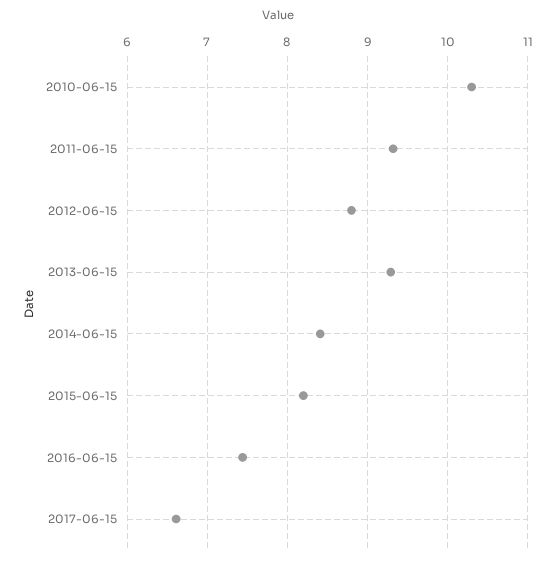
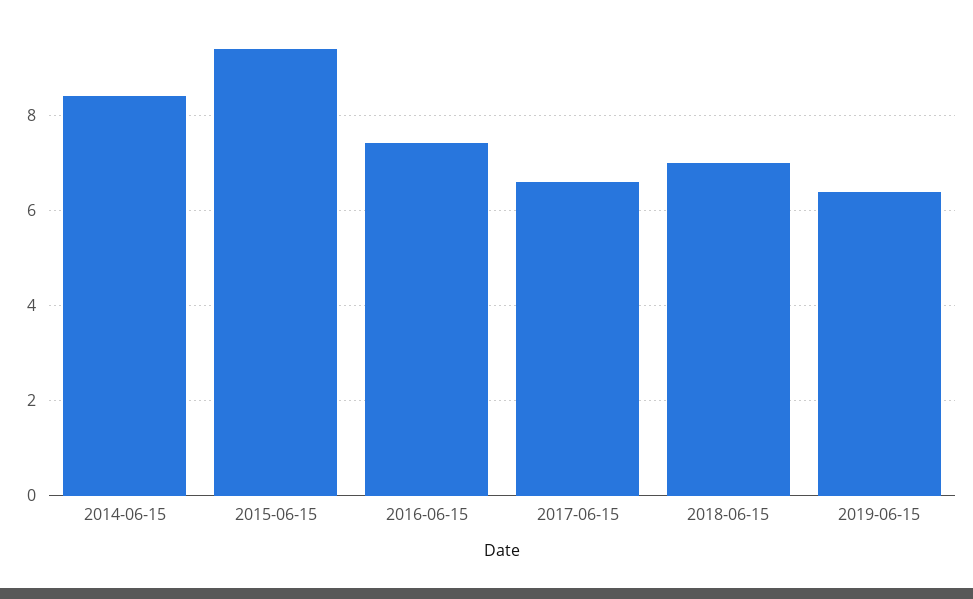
2010-06-15: 10.3 -> none
2011-06-15: 9.3 -> none
2012-06-15: 8.8 -> none
2013-06-15: 9.3 -> none
2015-06-15: 8.2 -> 9.4
2018-06-15: none -> 7
2019-06-15: none -> 6.4

